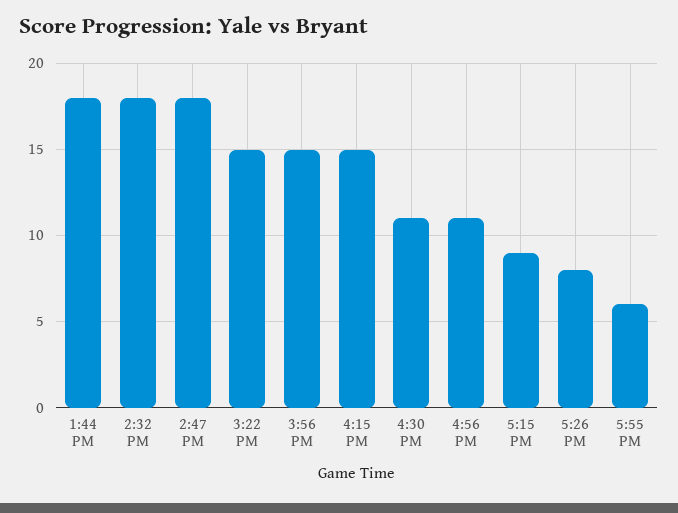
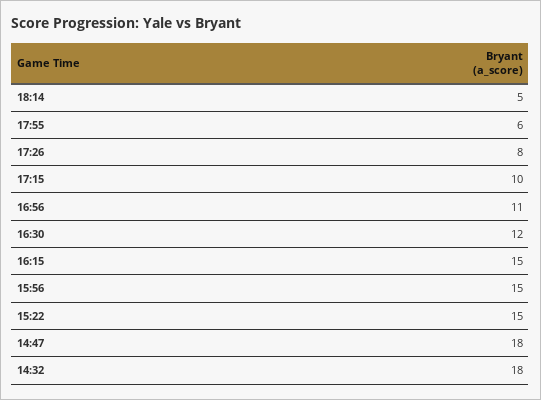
1:44 PM: 18 -> none
4:30 PM: 11 -> 12
5:15 PM: 9 -> 10
18:14: none -> 5

